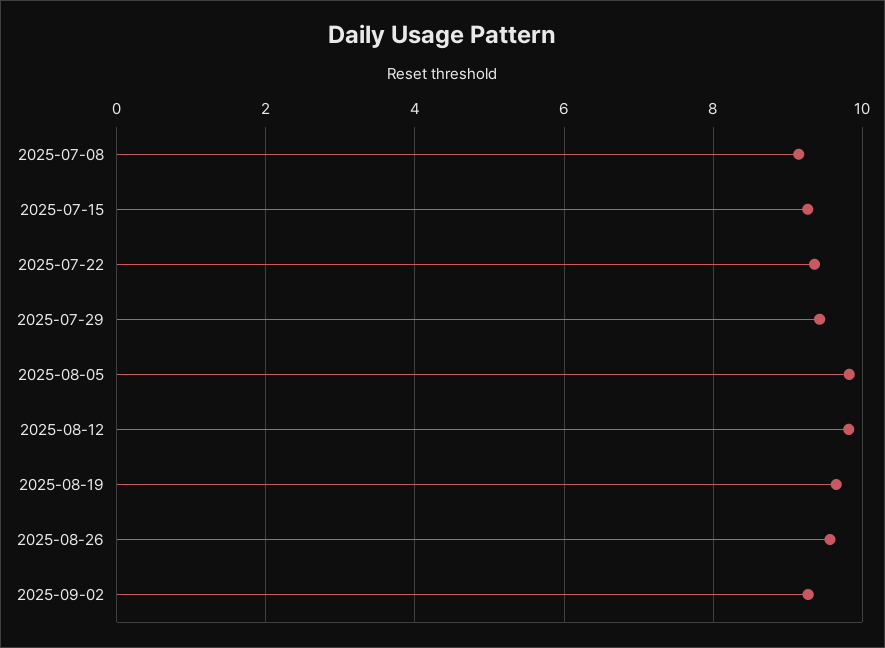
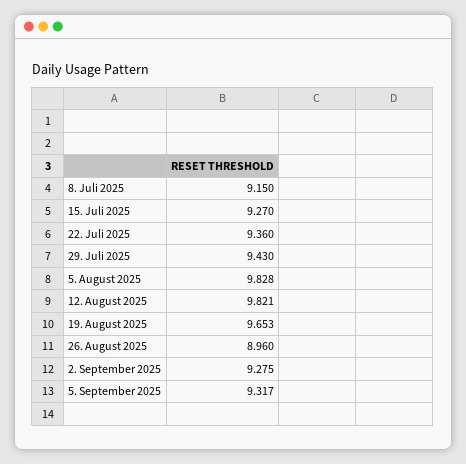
2025-08-26: 9.6 -> 8.96
5. September 2025: none -> 9.317

